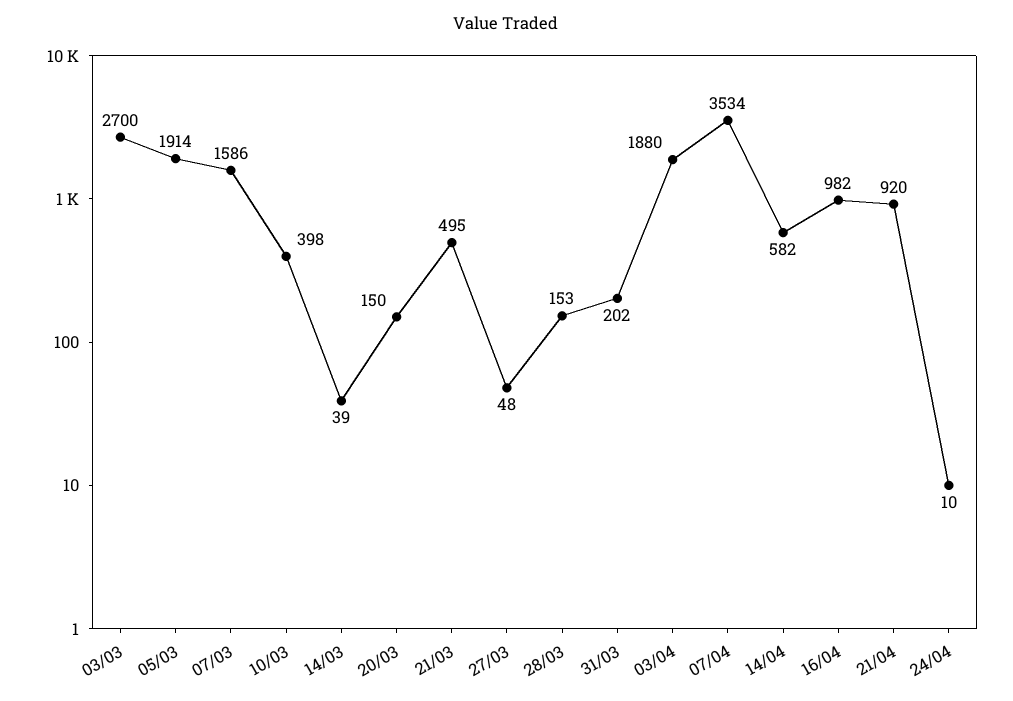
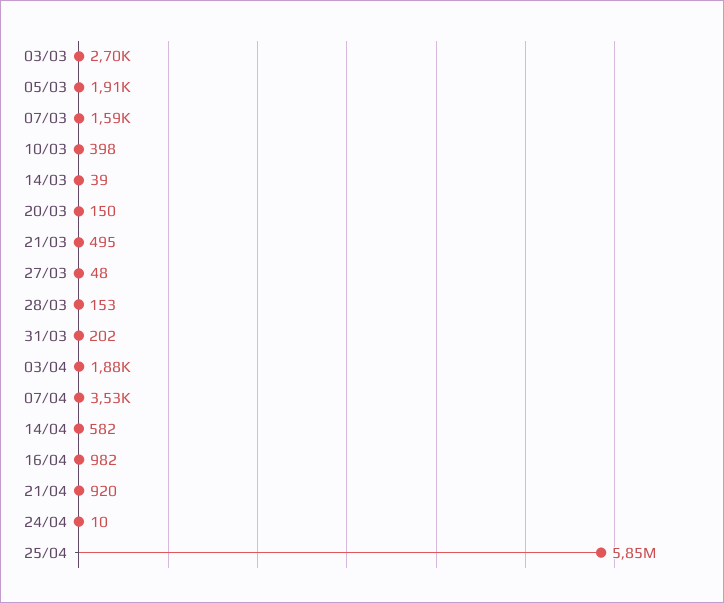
25/04: none -> 5850000

